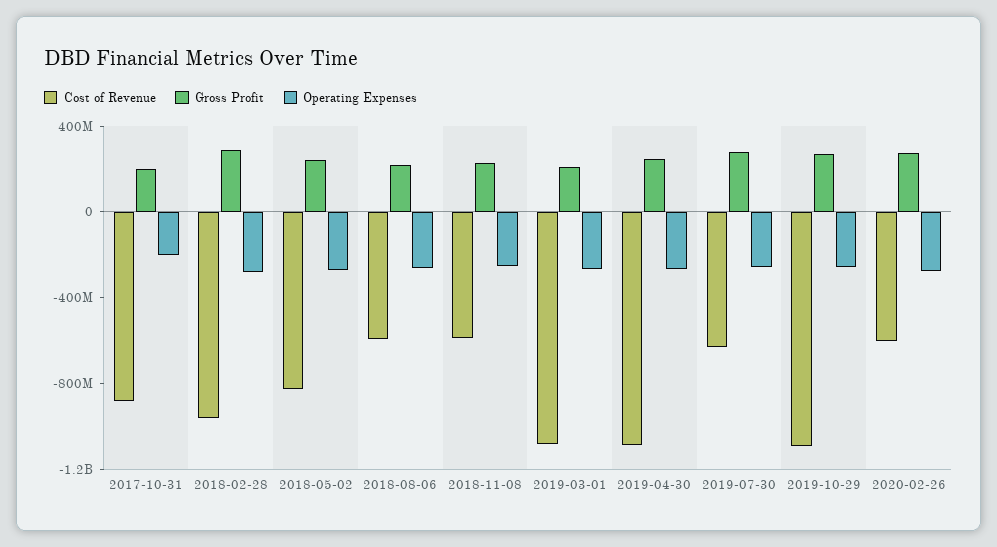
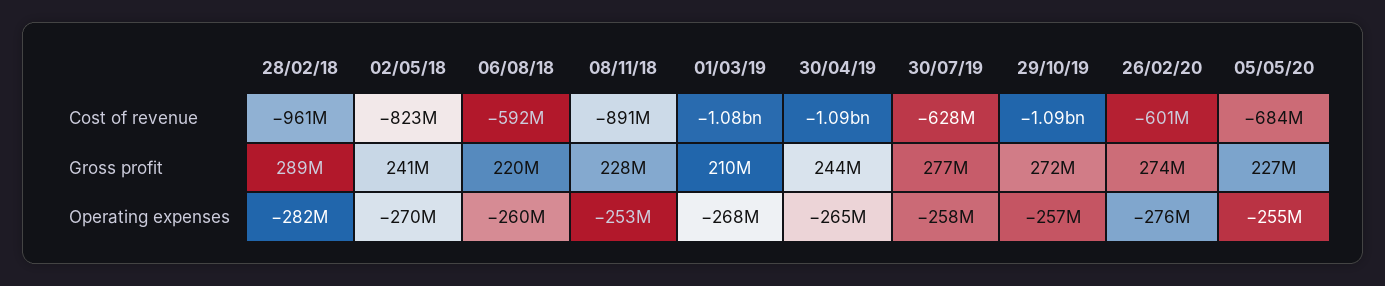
Cost of Revenue, 2017-10-31: -900000000 -> none
Gross Profit, 2017-10-31: 200000000 -> none
Operating Expenses, 2017-10-31: -200000000 -> none
Cost of Revenue, 2018-11-08: -600000000 -> -891000000
Cost of Revenue, 05/05/20: none -> -684000000
Gross Profit, 05/05/20: none -> 227000000
Operating Expenses, 05/05/20: none -> -255000000

